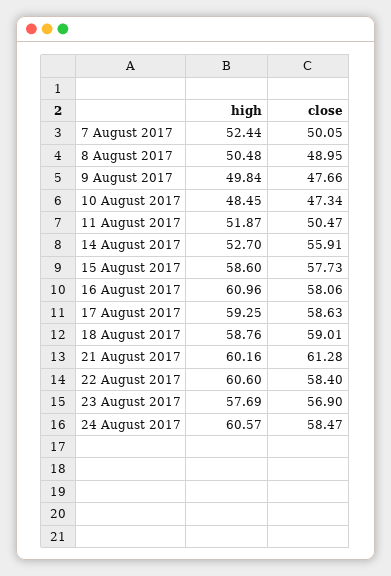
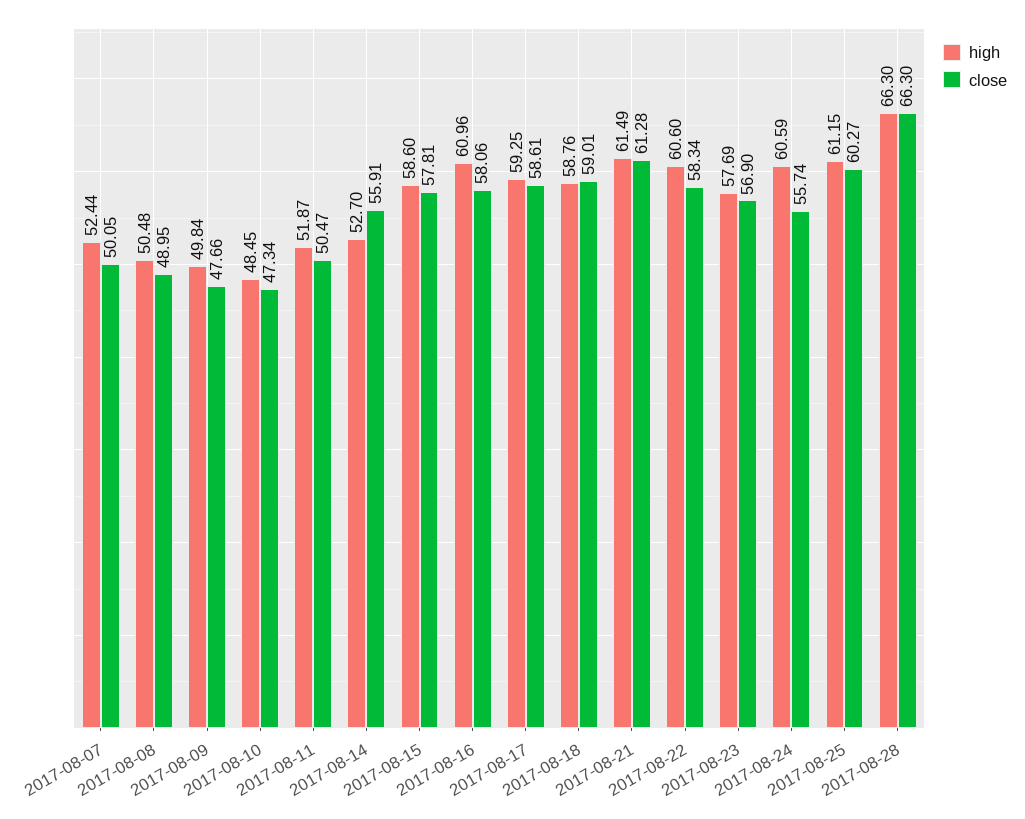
close, 15 August 2017: 57.73 -> 57.81
close, 17 August 2017: 58.63 -> 58.61
high, 21 August 2017: 60.16 -> 61.49
close, 22 August 2017: 58.4 -> 58.34
high, 24 August 2017: 60.57 -> 60.59
close, 24 August 2017: 58.47 -> 55.74
high, 2017-08-25: none -> 61.15
close, 2017-08-25: none -> 60.27
high, 2017-08-28: none -> 66.3
close, 2017-08-28: none -> 66.3

